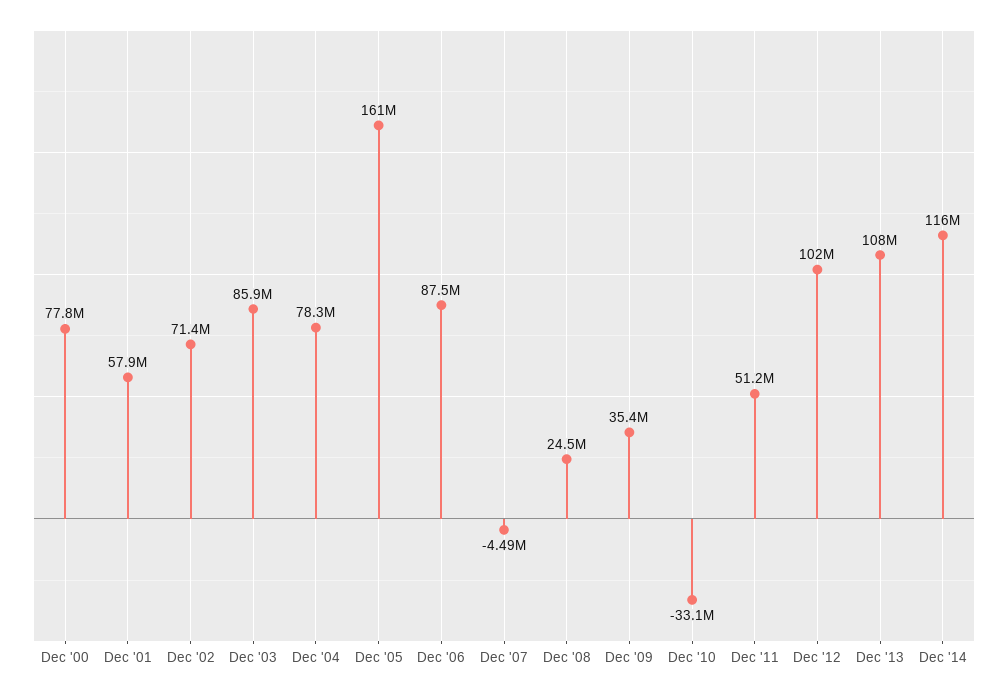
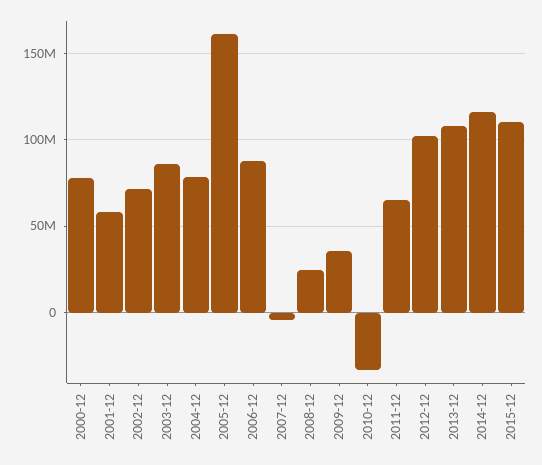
Dec '11: 51200000 -> 65000000
2015-12: none -> 110000000

